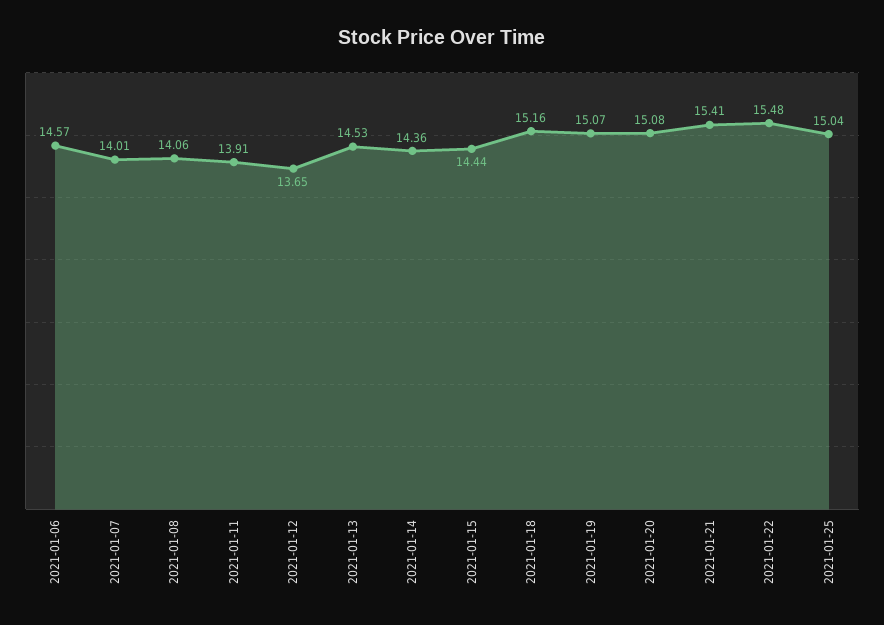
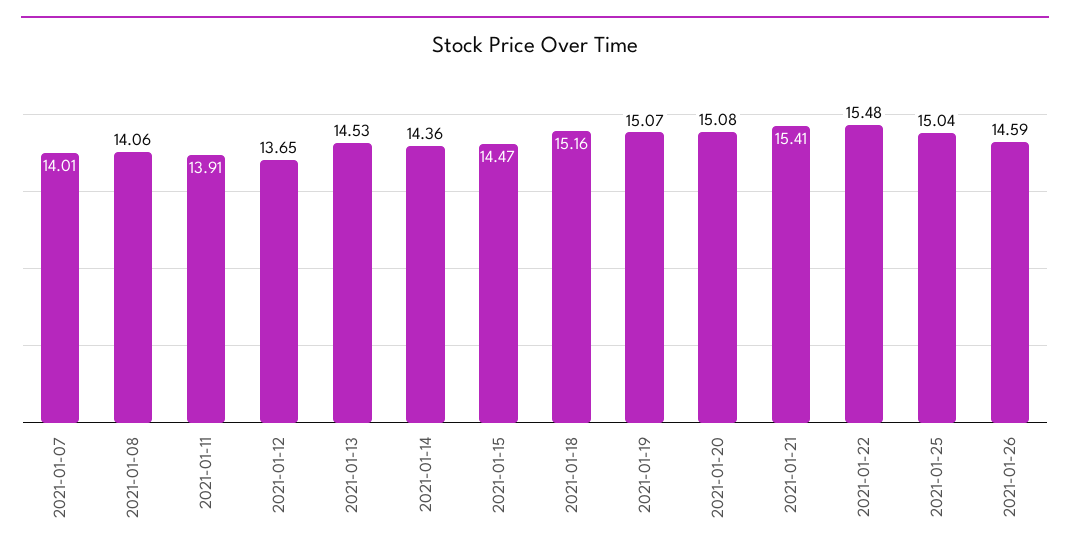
2021-01-06: 14.57 -> none
2021-01-15: 14.44 -> 14.47
2021-01-26: none -> 14.59

